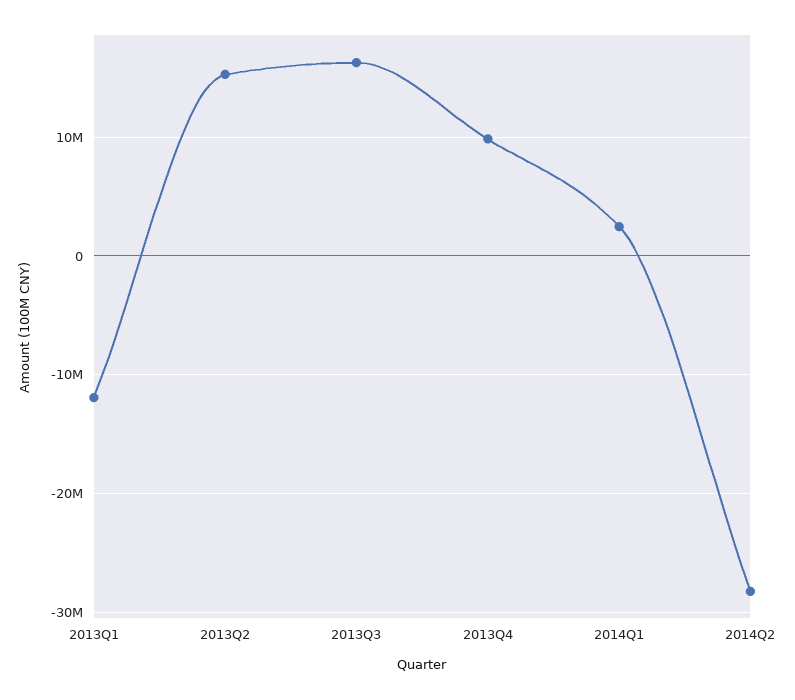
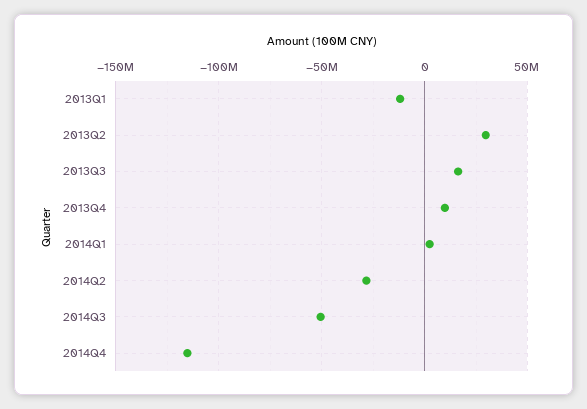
2013Q2: 15000000 -> 30000000
2014Q3: none -> -50000000
2014Q4: none -> -115000000

